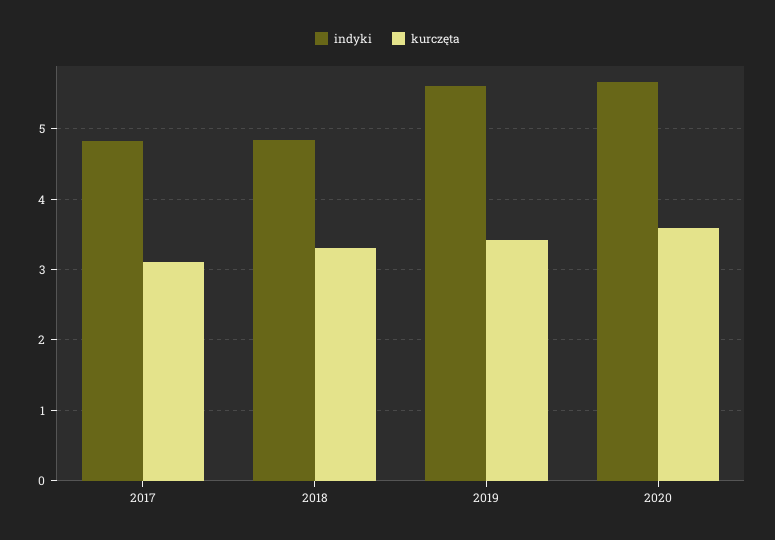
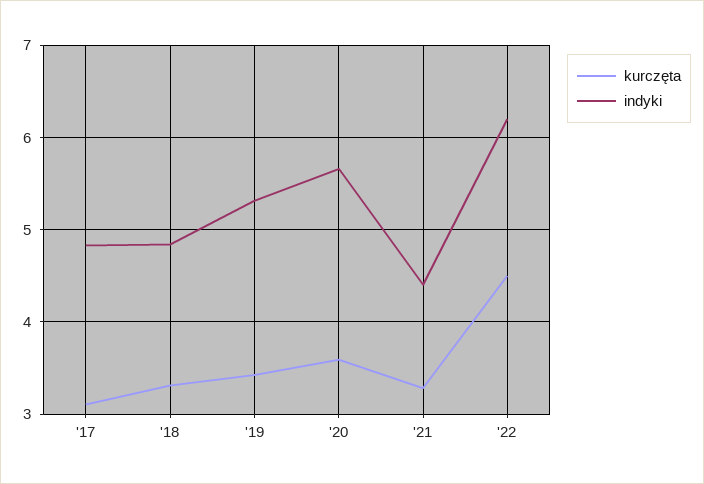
indyki, 2019: 5.6 -> 5.3
kurczęta, '21: none -> 3.3
indyki, '21: none -> 4.4
kurczęta, '22: none -> 4.5
indyki, '22: none -> 6.2

